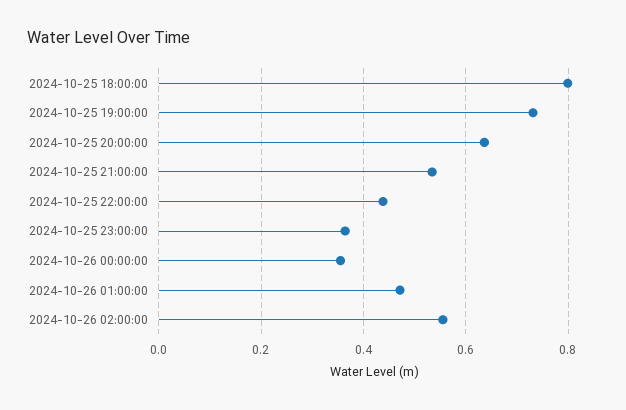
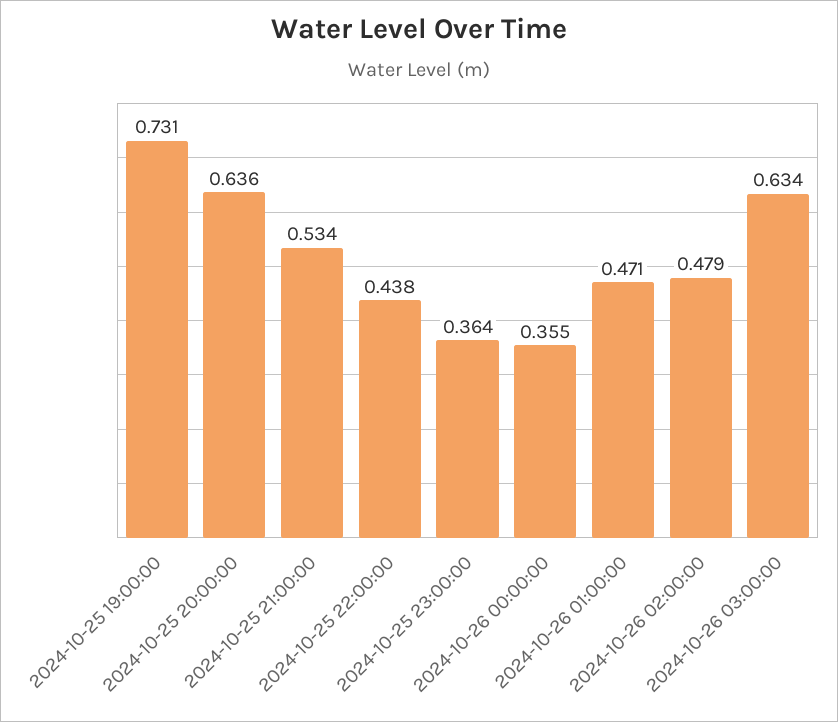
2024-10-25 18:00:00: 0.8 -> none
2024-10-26 02:00:00: 0.56 -> 0.479
2024-10-26 03:00:00: none -> 0.634

